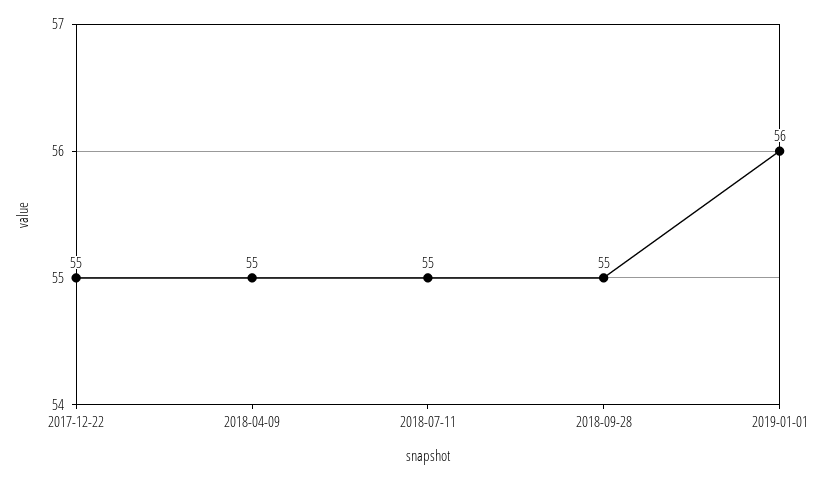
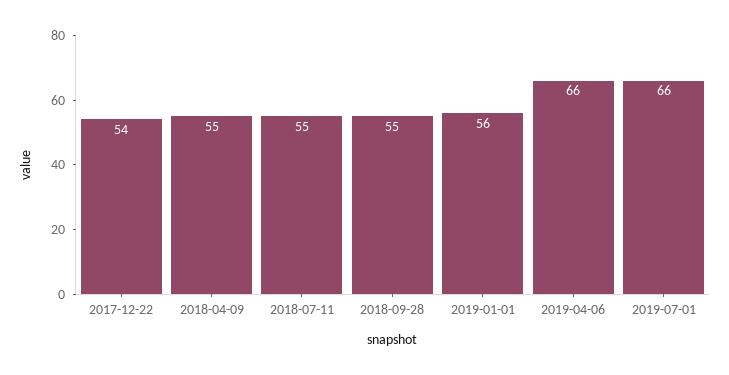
2017-12-22: 55 -> 54
2019-04-06: none -> 66
2019-07-01: none -> 66

